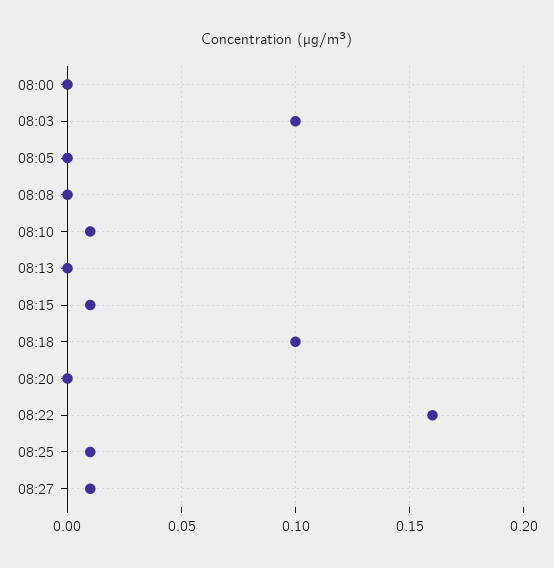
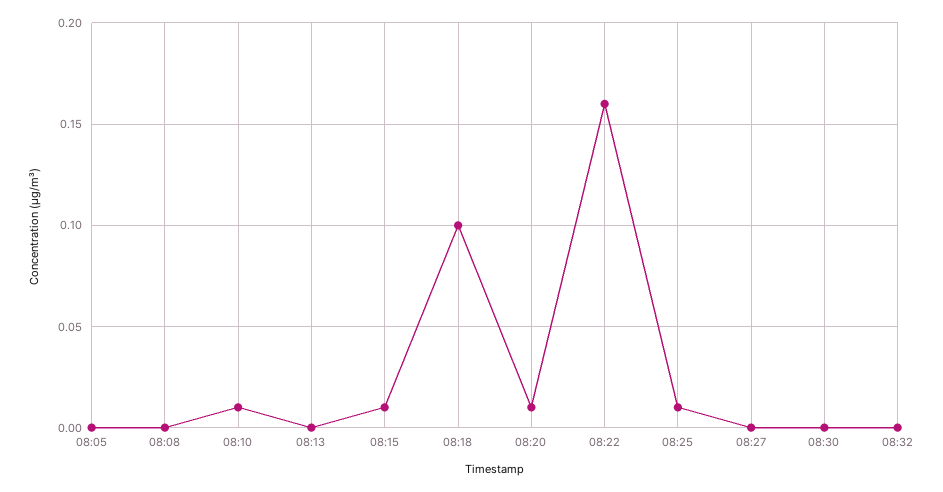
08:00: 0 -> none
08:03: 0.1 -> none
08:20: 0 -> 0.01
08:27: 0.01 -> 0
08:30: none -> 0
08:32: none -> 0

